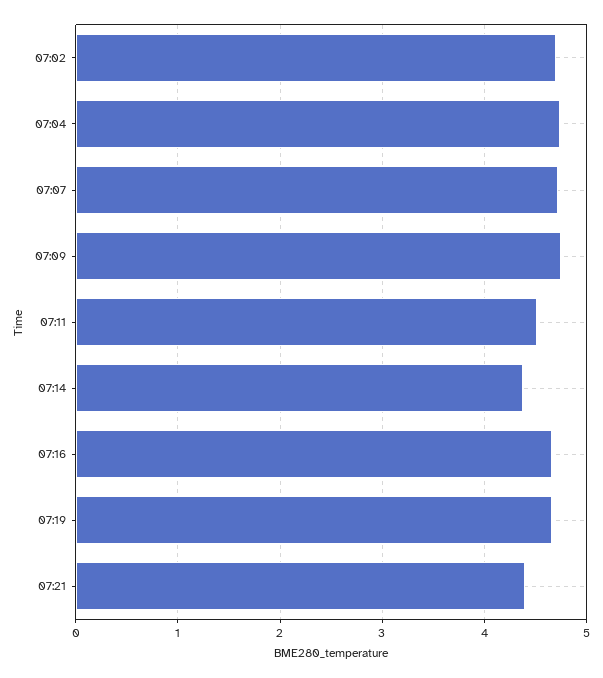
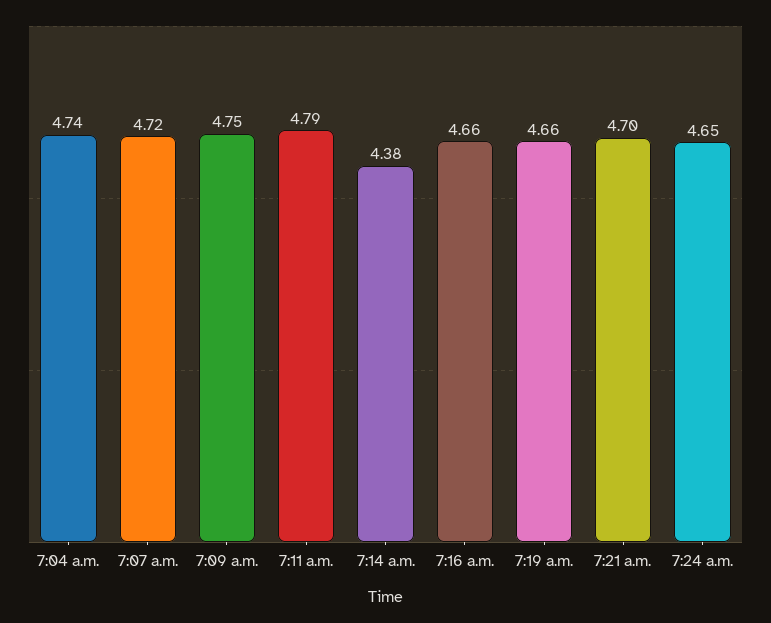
07:02: 4.7 -> none
07:11: 4.5 -> 4.79
07:21: 4.4 -> 4.7
7:24 a.m.: none -> 4.65

